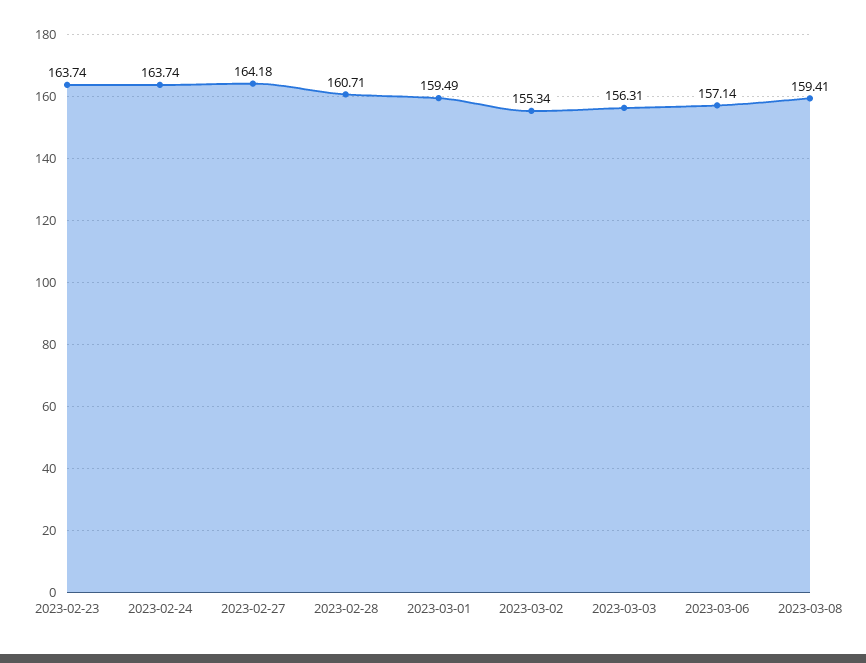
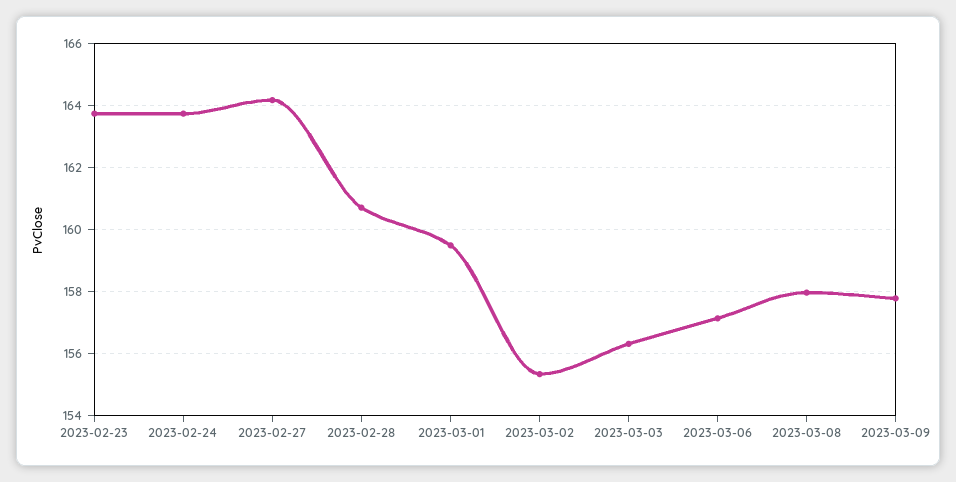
2023-03-08: 159.41 -> 158
2023-03-09: none -> 157.8

